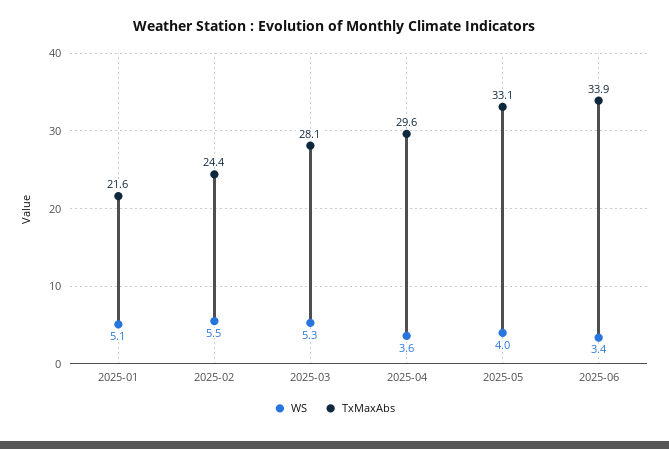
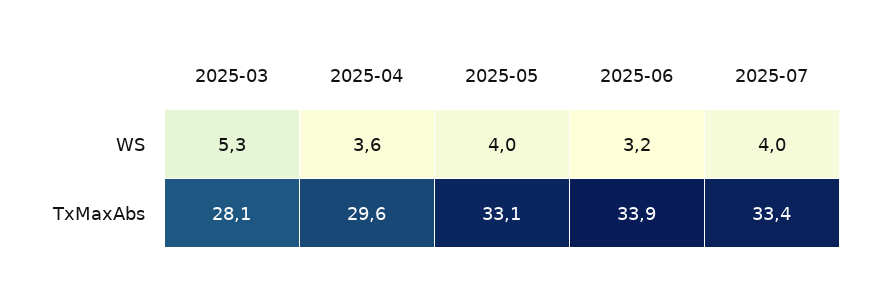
WS, 2025-01: 5.1 -> none
TxMaxAbs, 2025-01: 21.6 -> none
WS, 2025-02: 5.5 -> none
TxMaxAbs, 2025-02: 24.4 -> none
WS, 2025-06: 3.4 -> 3.2
WS, 2025-07: none -> 4
TxMaxAbs, 2025-07: none -> 33.4

